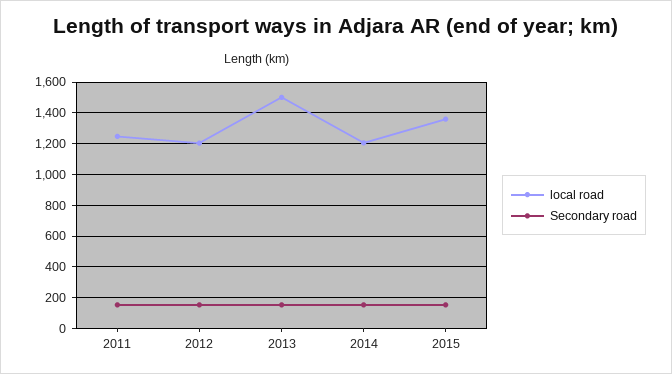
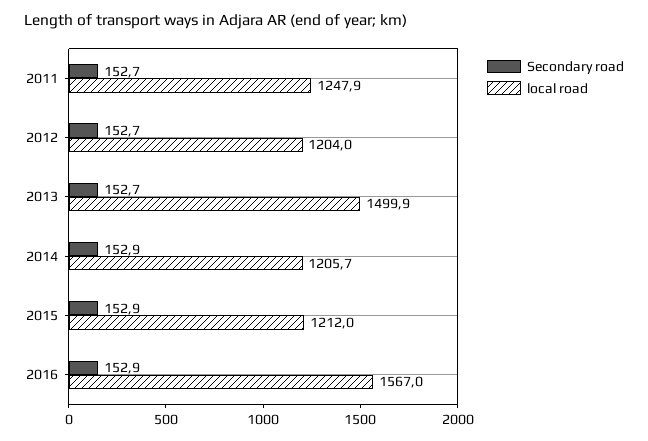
local road, 2015: 1350 -> 1212
Secondary road, 2016: none -> 152.9
local road, 2016: none -> 1567

